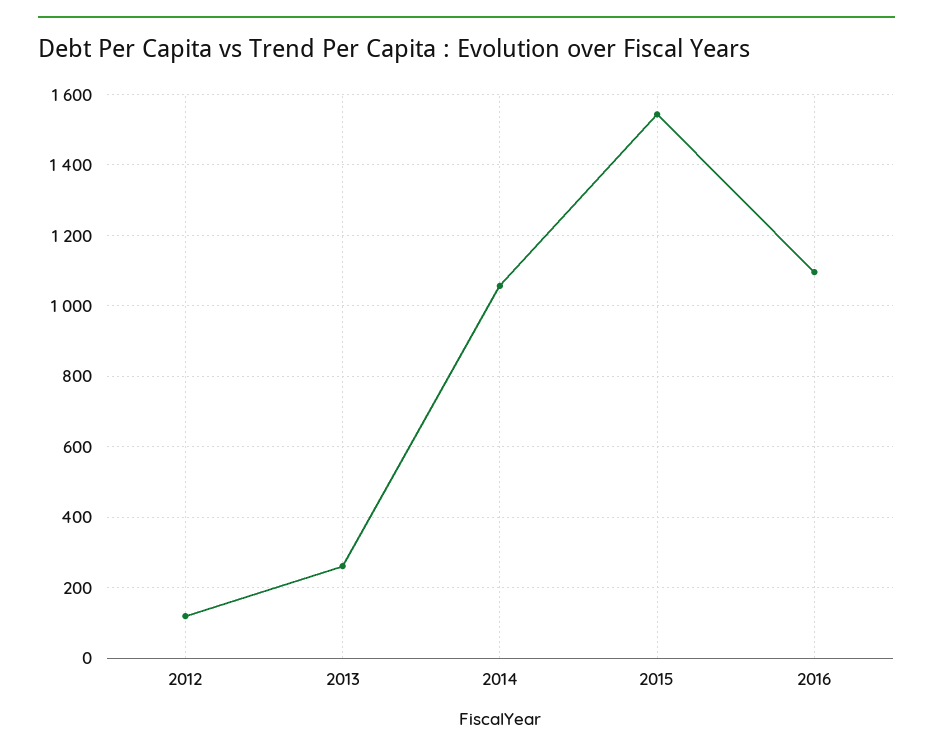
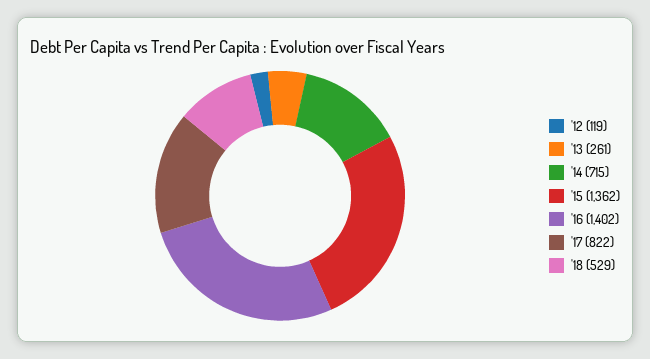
2014: 1060 -> 715
2015: 1540 -> 1362
2016: 1100 -> 1402
'17: none -> 822
'18: none -> 529

